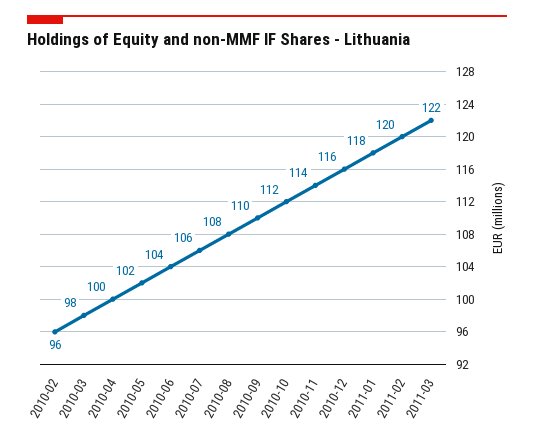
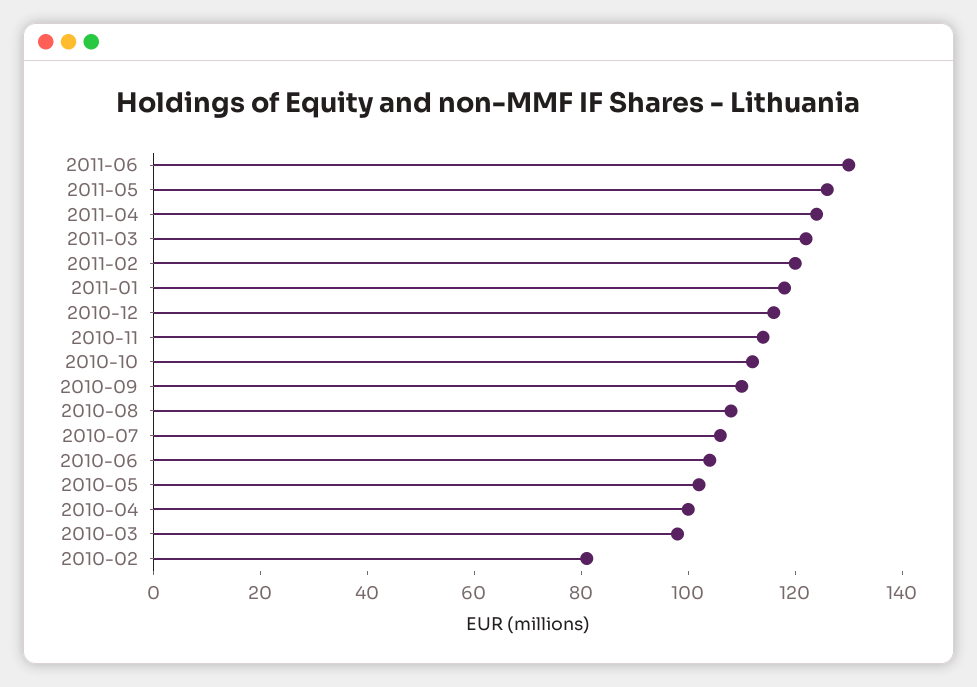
2010-02: 96 -> 80
2011-06: none -> 130
2011-05: none -> 125
2011-04: none -> 125

